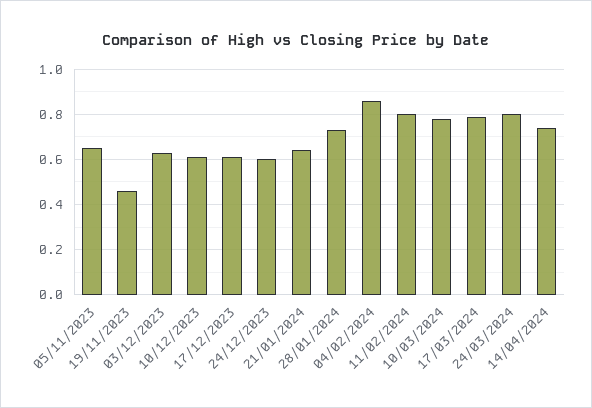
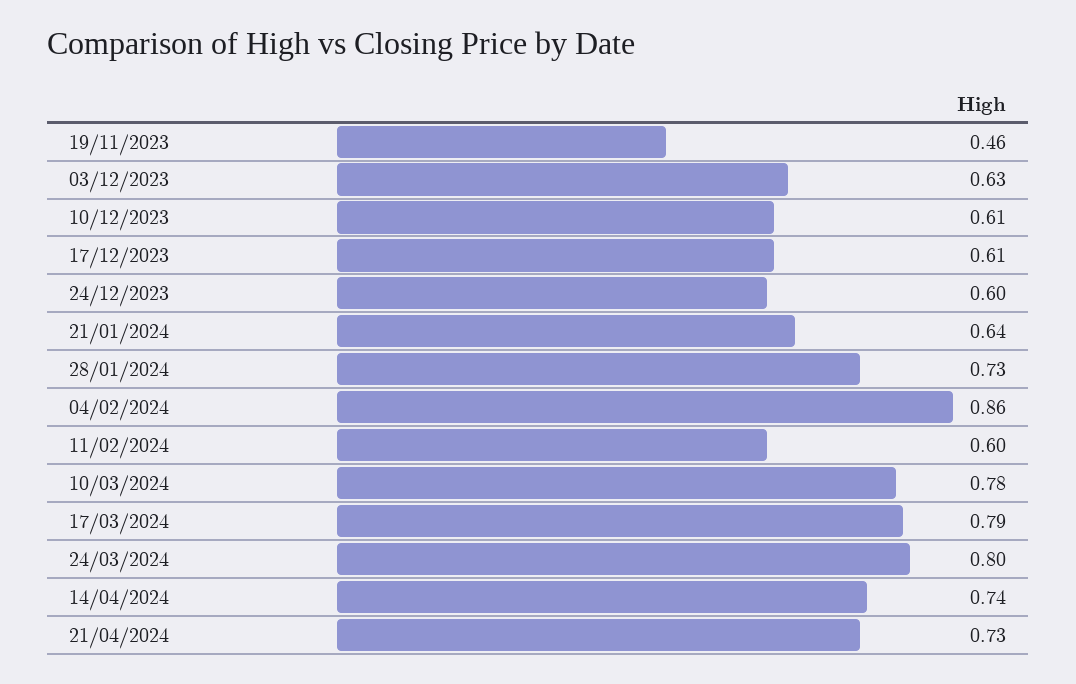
05/11/2023: 0.65 -> none
11/02/2024: 0.8 -> 0.6
21/04/2024: none -> 0.73

